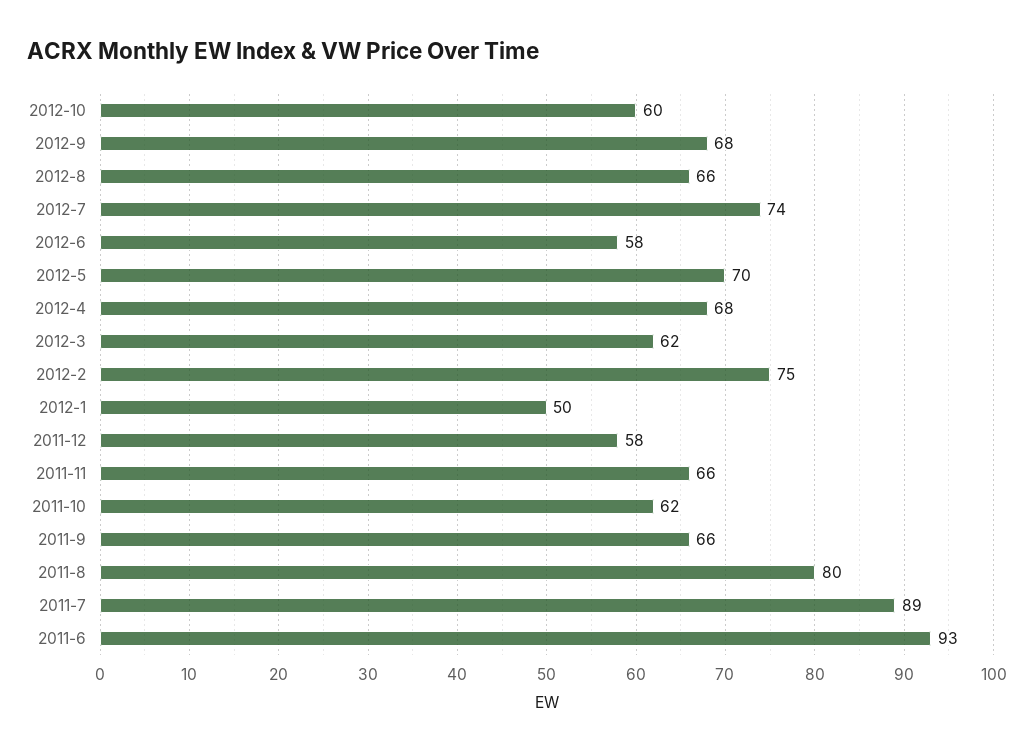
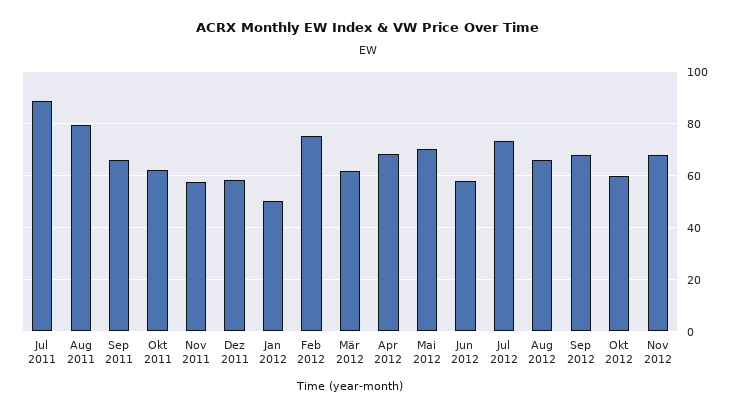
2011-11: 66 -> 57.5
2011-6: 93 -> none
Nov 2012: none -> 67.5

